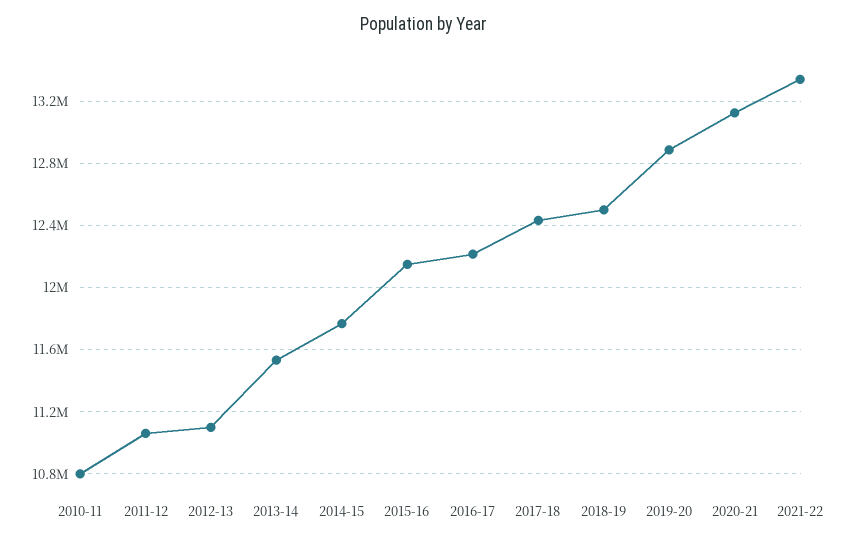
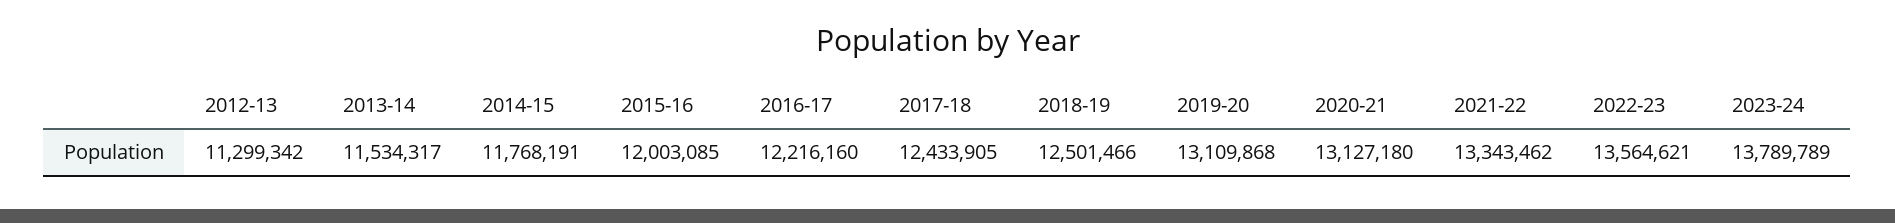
2010-11: 10800000 -> none
2011-12: 11050000 -> none
2012-13: 11100000 -> 11299342
2015-16: 12150000 -> 12003085
2019-20: 12900000 -> 13109868
2022-23: none -> 13564621
2023-24: none -> 13789789

